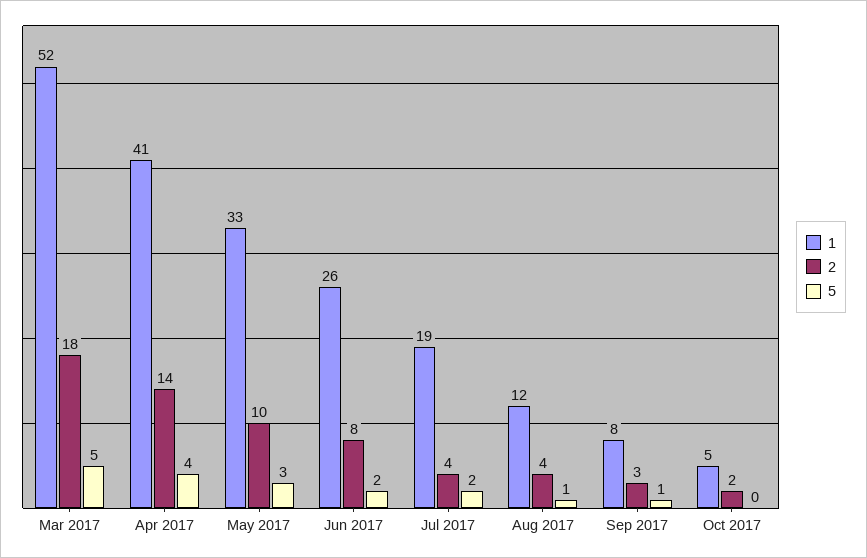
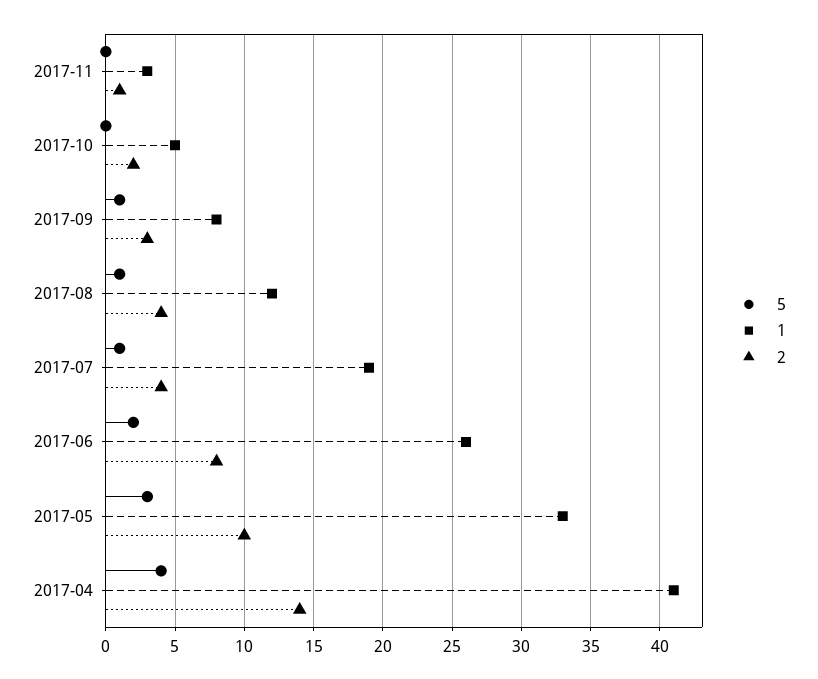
1, Mar 2017: 52 -> none
2, Mar 2017: 18 -> none
5, Mar 2017: 5 -> none
5, Jul 2017: 2 -> 1
5, 2017-11: none -> 0
1, 2017-11: none -> 3
2, 2017-11: none -> 1

